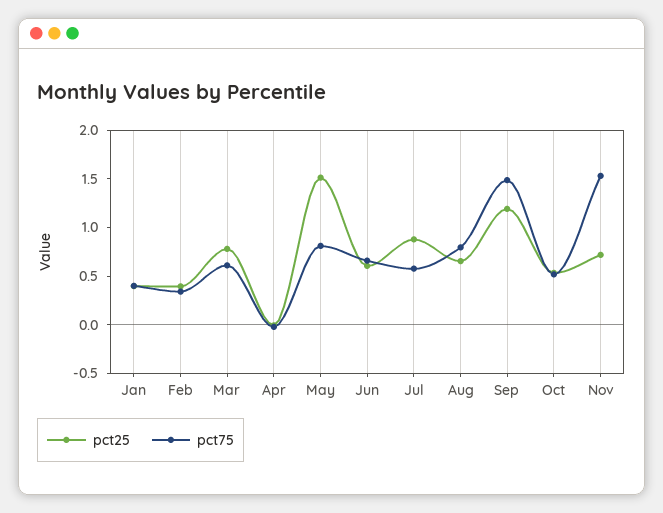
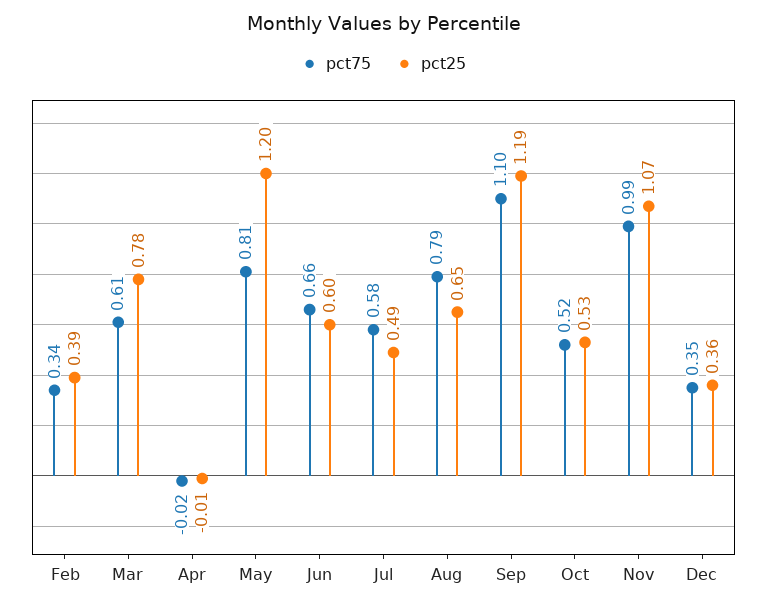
pct25, Jan: 0.4 -> none
pct75, Jan: 0.4 -> none
pct25, May: 1.5 -> 1.2
pct25, Jul: 0.9 -> 0.49
pct75, Sep: 1.5 -> 1.1
pct25, Nov: 0.7 -> 1.07
pct75, Nov: 1.5 -> 0.99
pct75, Dec: none -> 0.35
pct25, Dec: none -> 0.36

